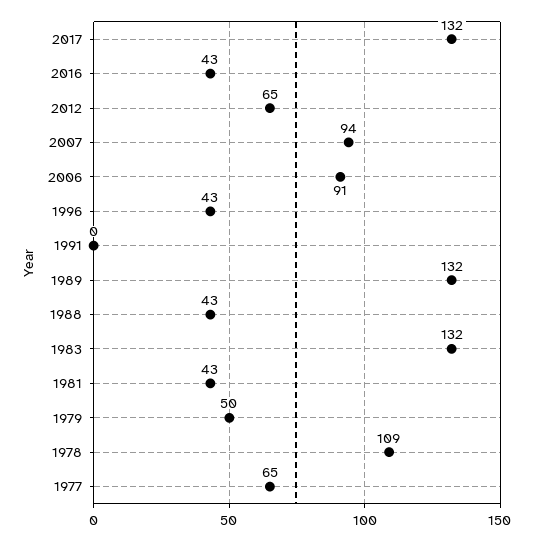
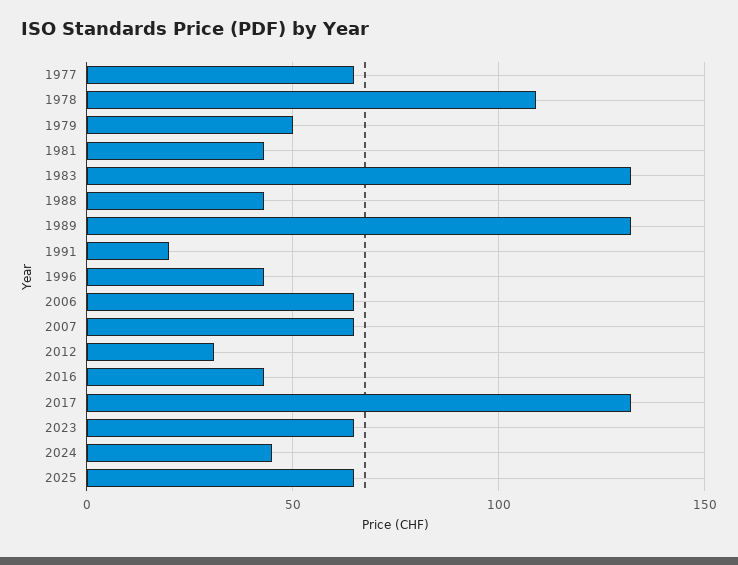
2012: 65 -> 30
2007: 94 -> 65
2006: 91 -> 65
1991: 0 -> 20
2023: none -> 65
2024: none -> 45
2025: none -> 65

